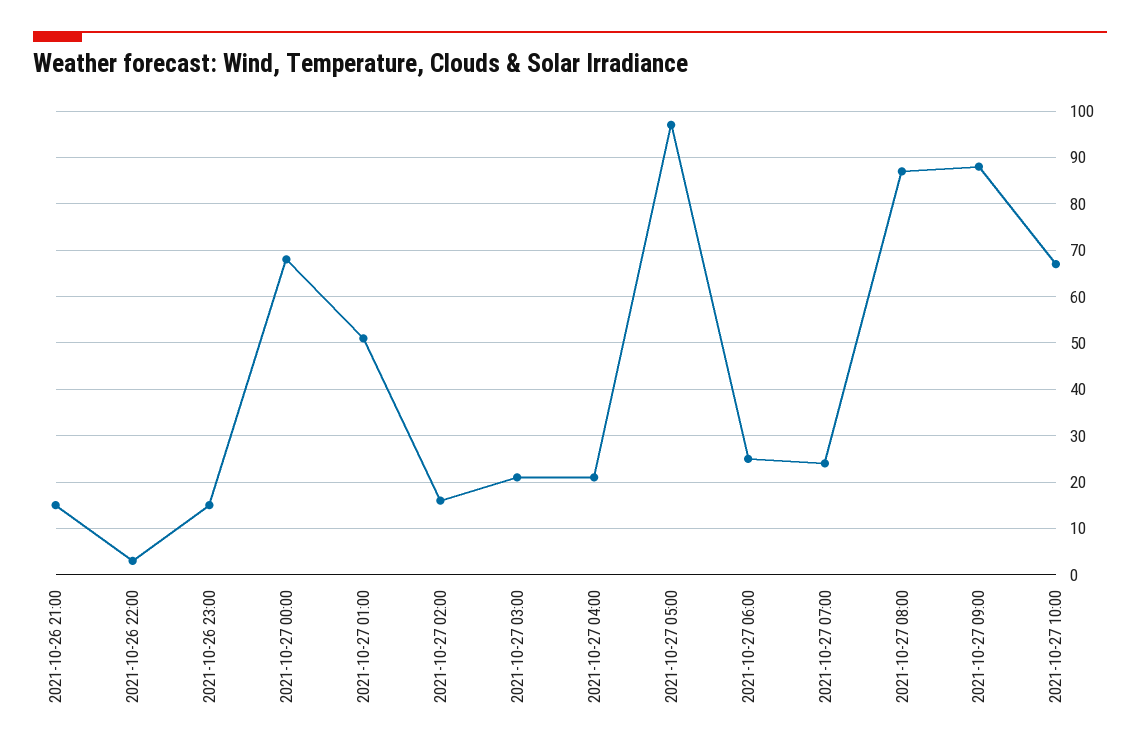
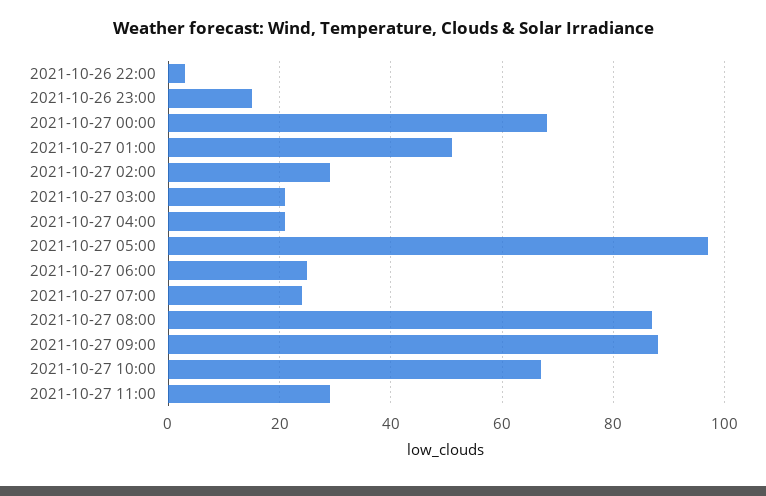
2021-10-26 21:00: 15 -> none
2021-10-27 02:00: 15 -> 30
2021-10-27 11:00: none -> 30

